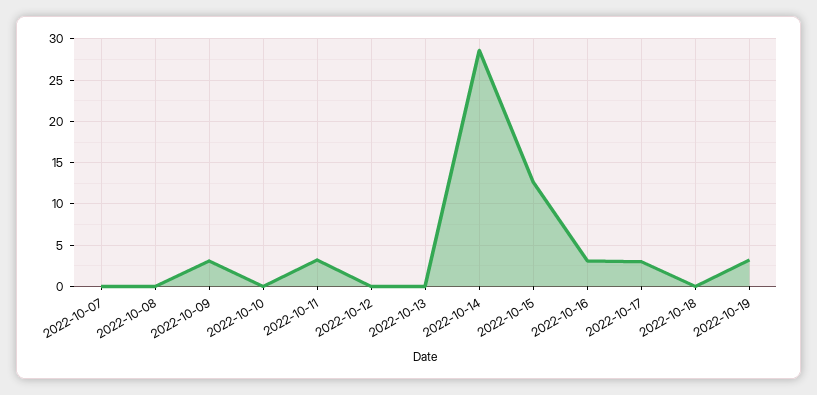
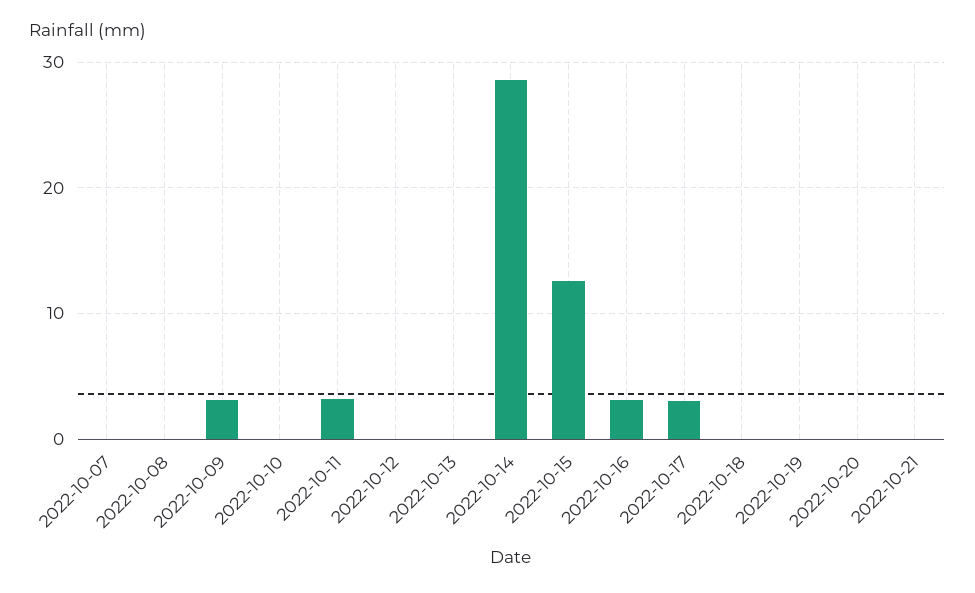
2022-10-19: 3 -> 0
2022-10-20: none -> 0
2022-10-21: none -> 0

